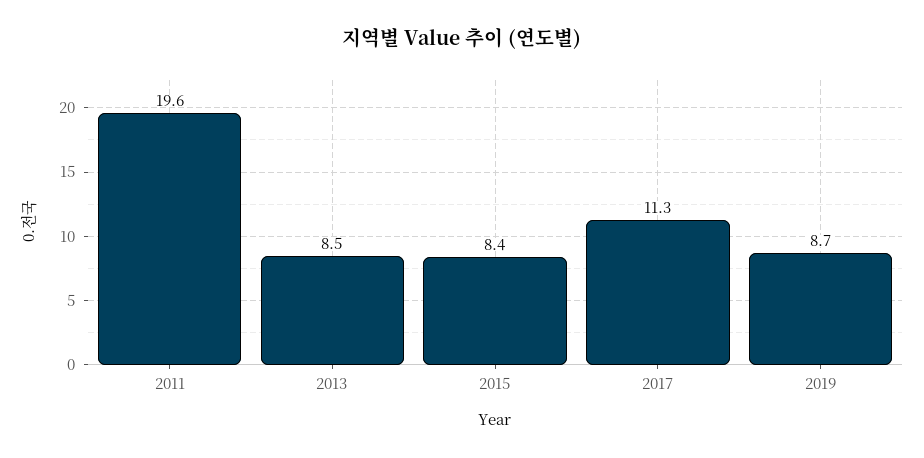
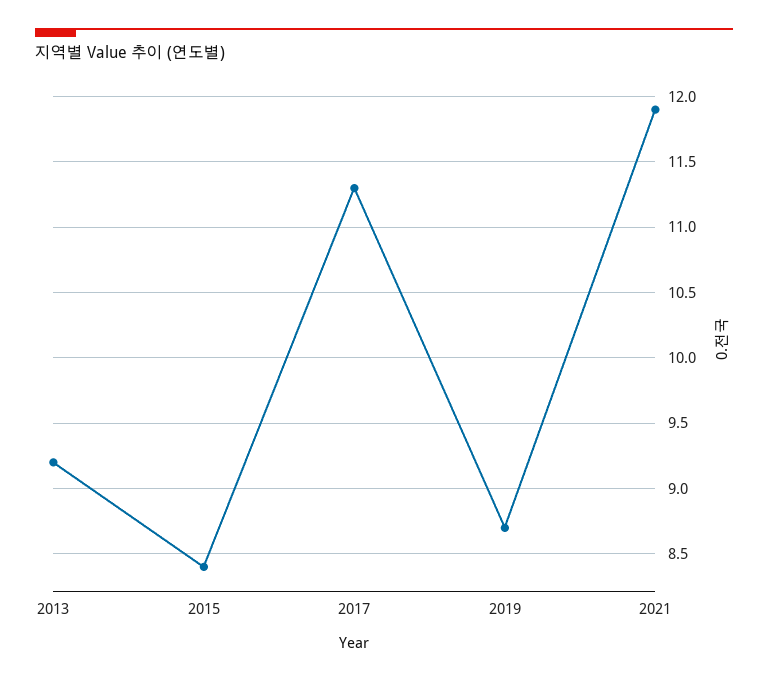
2011: 19.6 -> none
2013: 8.5 -> 9.2
2021: none -> 11.9

